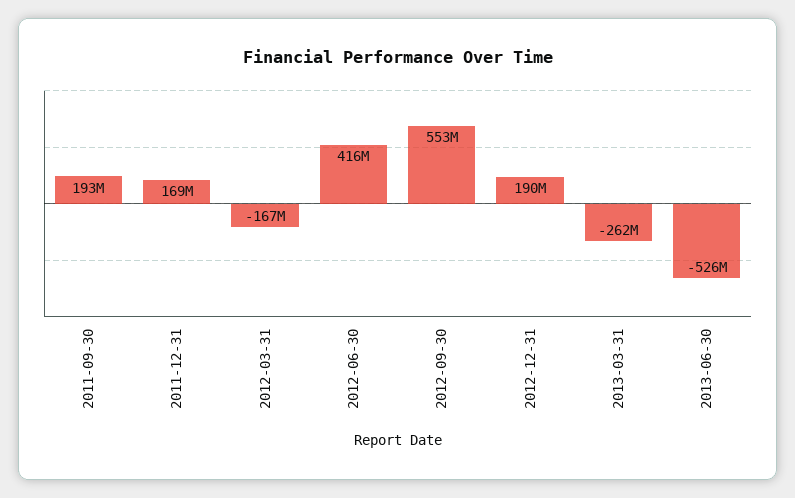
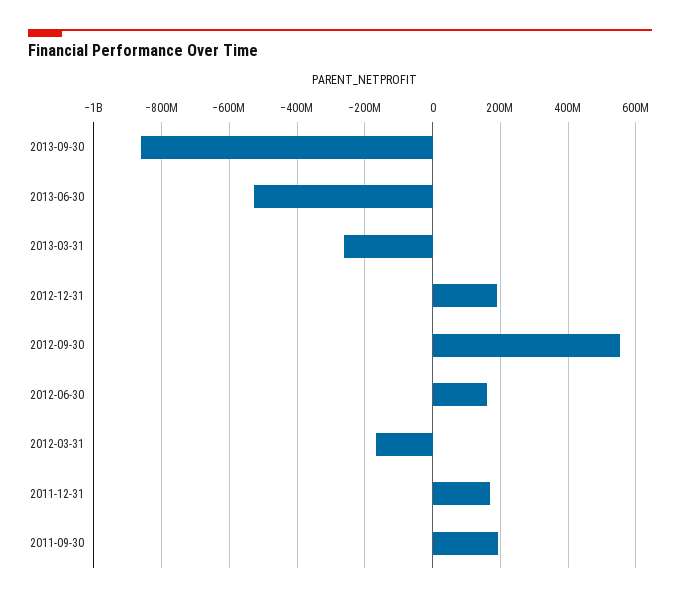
2012-06-30: 416000000 -> 160000000
2013-09-30: none -> -860000000

